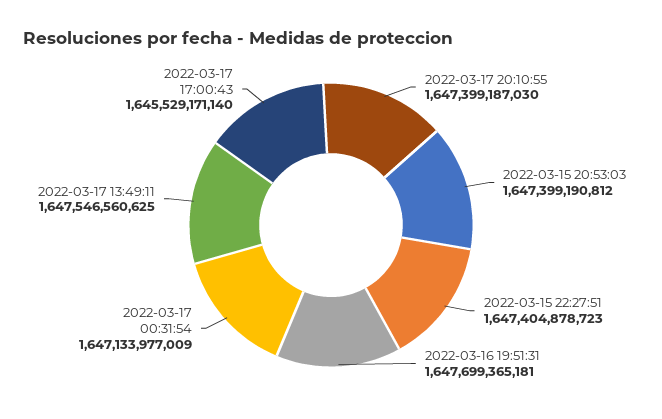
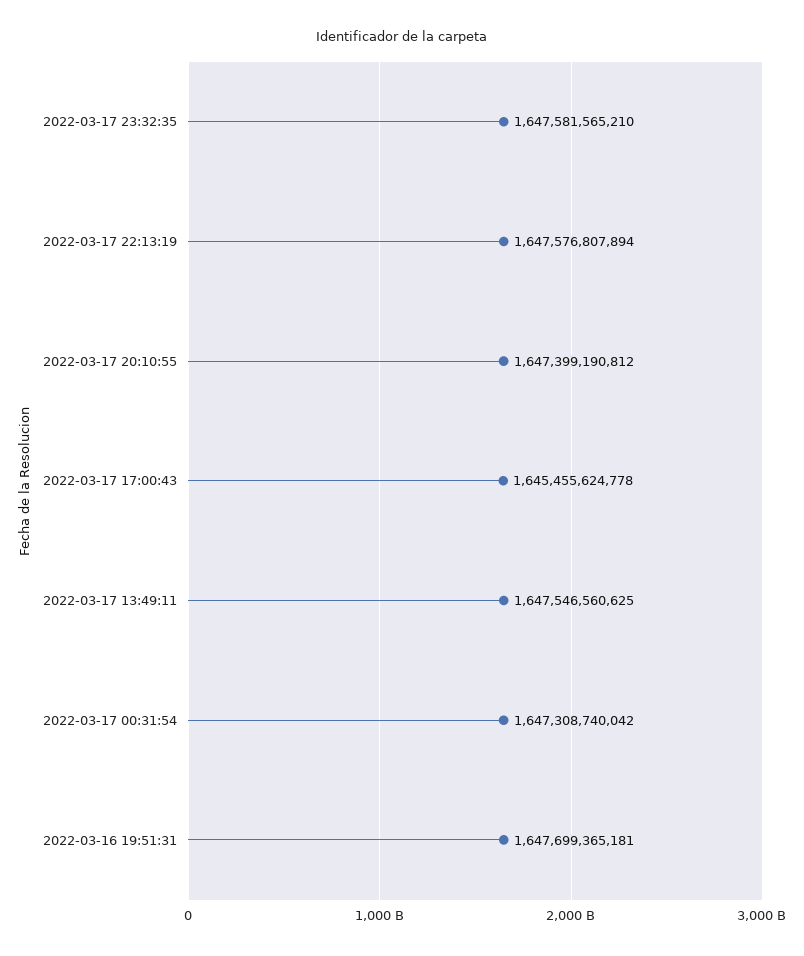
2022-03-17 20:10:55: 1647399187030 -> 1647399190812
2022-03-15 20:53:03: 1647399190812 -> none
2022-03-15 22:27:51: 1647404878723 -> none
2022-03-17 00:31:54: 1647133977009 -> 1647308740042
2022-03-17 17:00:43: 1645529171140 -> 1645455624778
2022-03-17 23:32:35: none -> 1647581565210
2022-03-17 22:13:19: none -> 1647576807894

